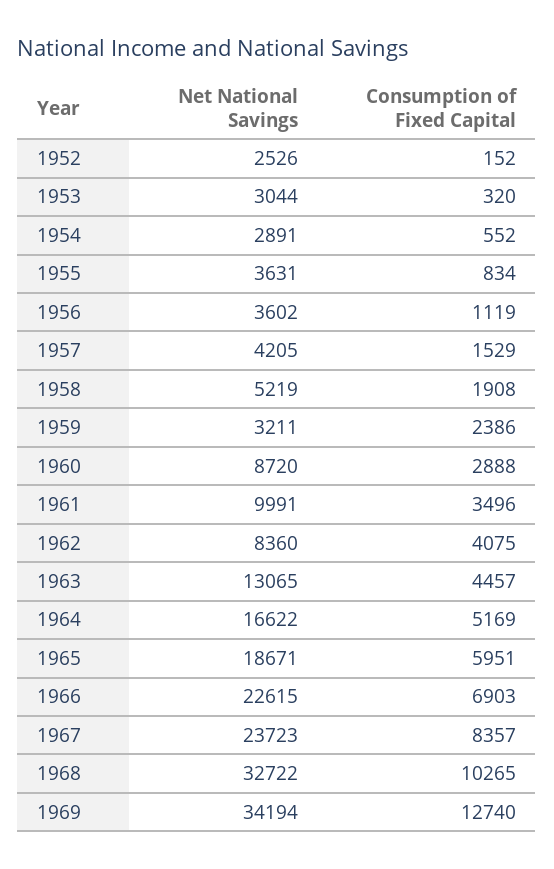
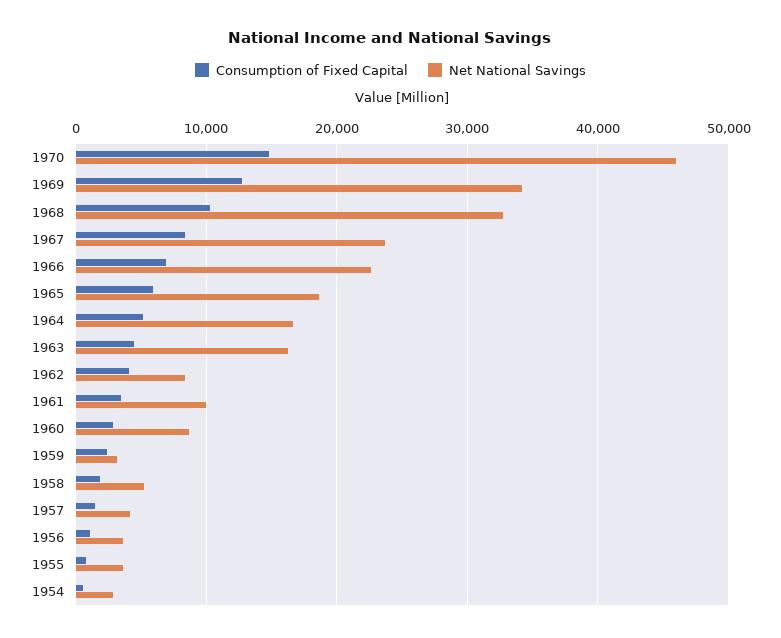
Net National Savings, 1952: 2526 -> none
Consumption of Fixed Capital, 1952: 152 -> none
Net National Savings, 1953: 3044 -> none
Consumption of Fixed Capital, 1953: 320 -> none
Net National Savings, 1963: 13065 -> 16000
Consumption of Fixed Capital, 1970: none -> 15000
Net National Savings, 1970: none -> 46000

